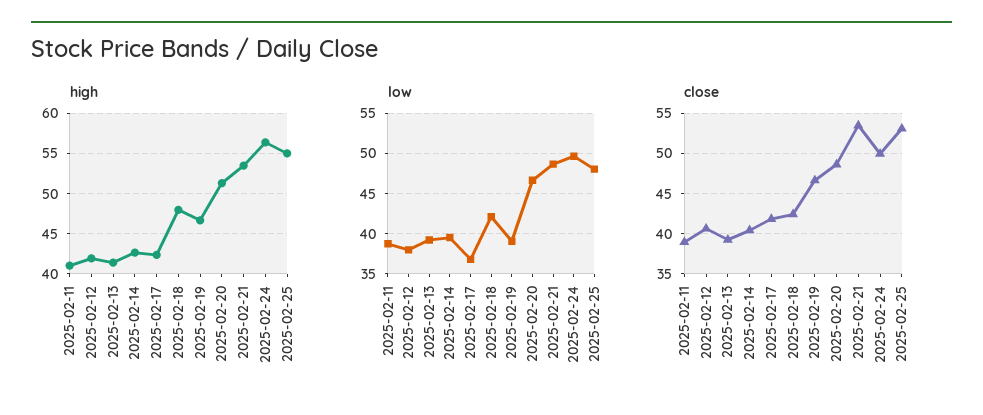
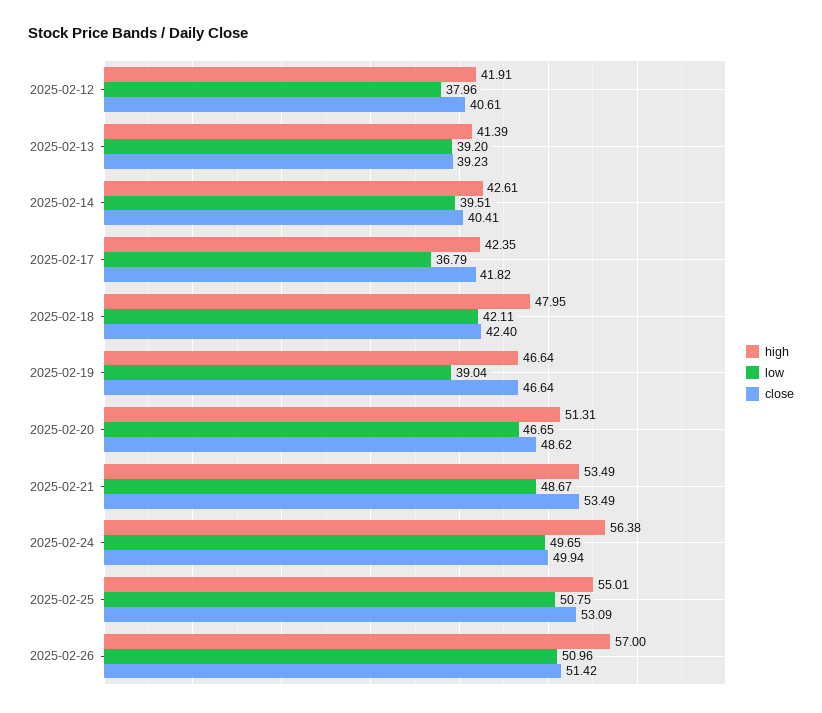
high, 2025-02-11: 41 -> none
low, 2025-02-11: 39 -> none
low, 2025-02-25: 48 -> 50.75
close, 2025-02-11: 39 -> none
high, 2025-02-26: none -> 57
low, 2025-02-26: none -> 50.96
close, 2025-02-26: none -> 51.42

